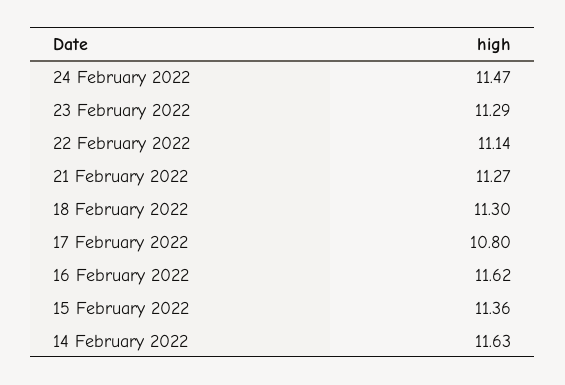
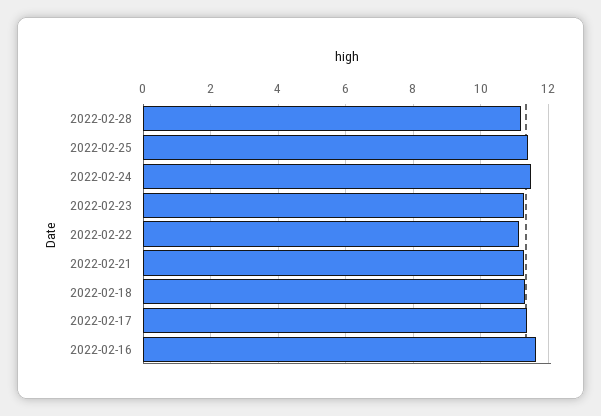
17 February 2022: 10.8 -> 11.4
15 February 2022: 11.36 -> none
14 February 2022: 11.63 -> none
2022-02-28: none -> 11.2
2022-02-25: none -> 11.4

